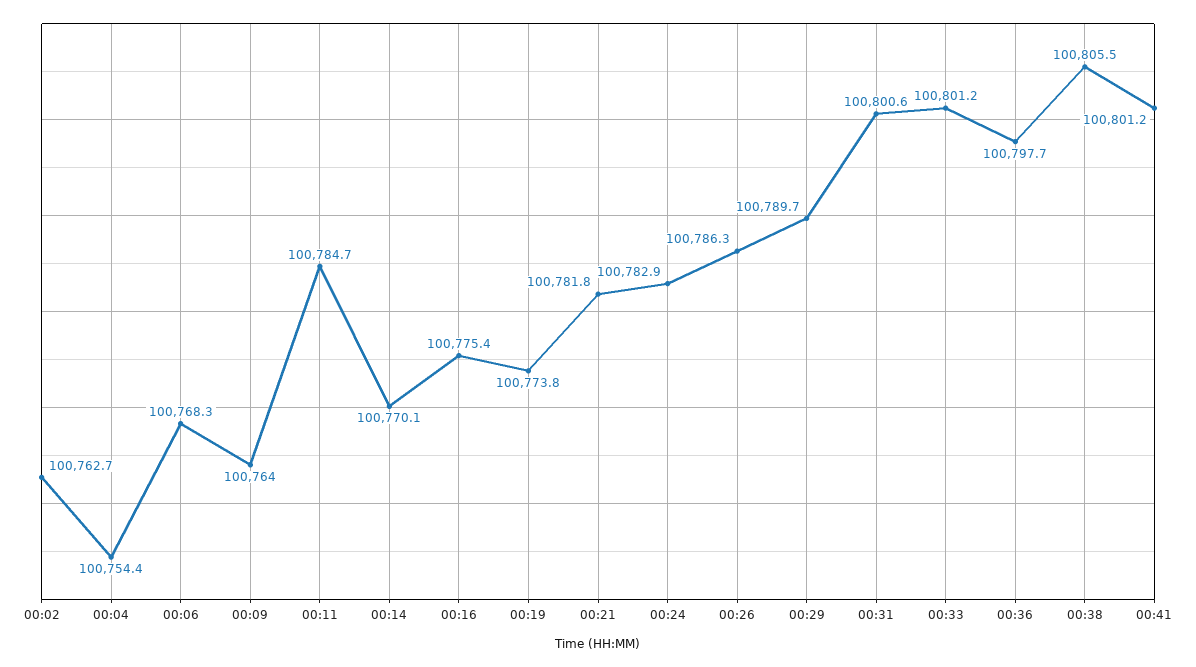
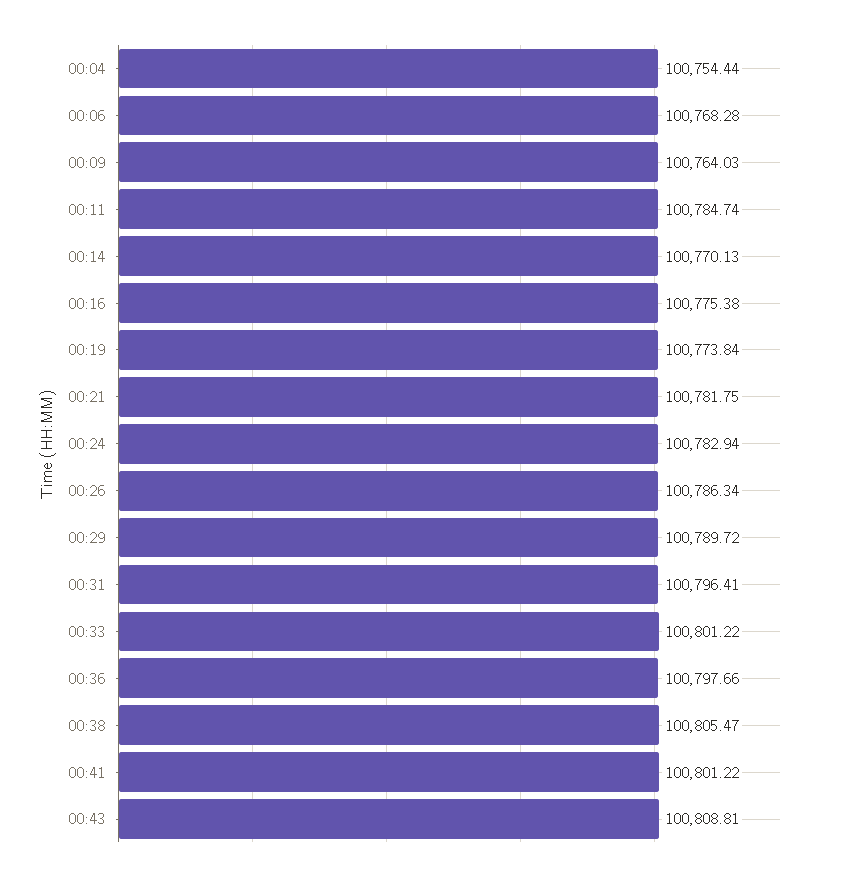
00:02: 100762.7 -> none
00:31: 100800.6 -> 100796.41
00:43: none -> 100808.81

